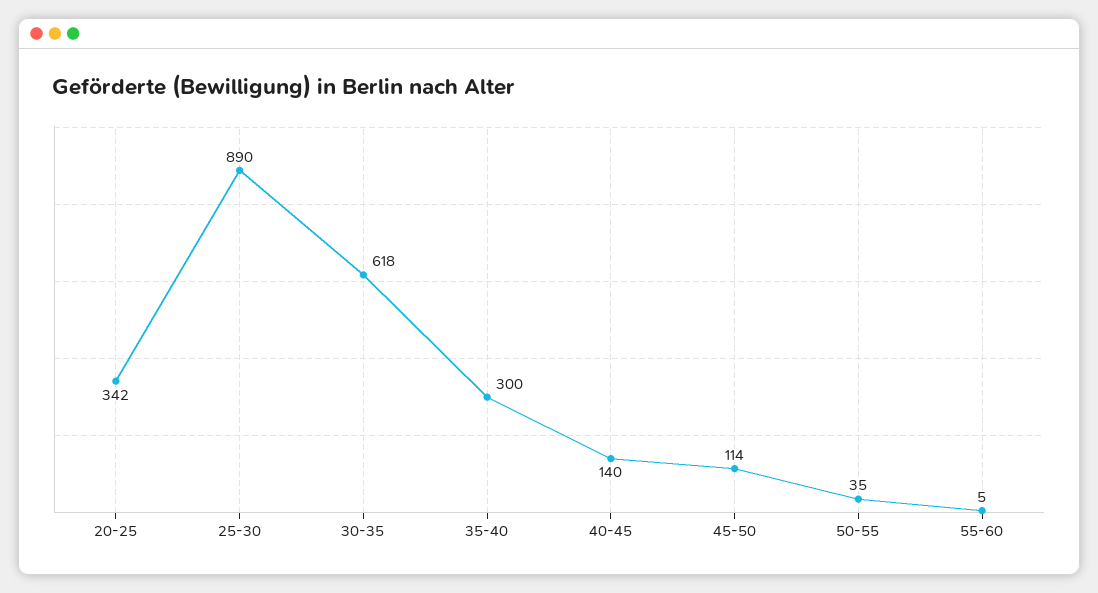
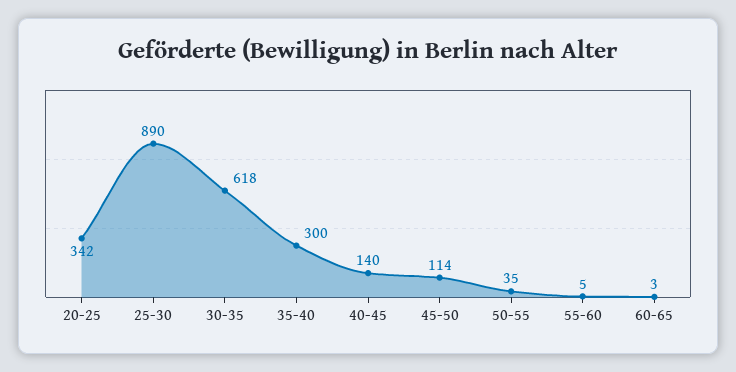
60-65: none -> 3

